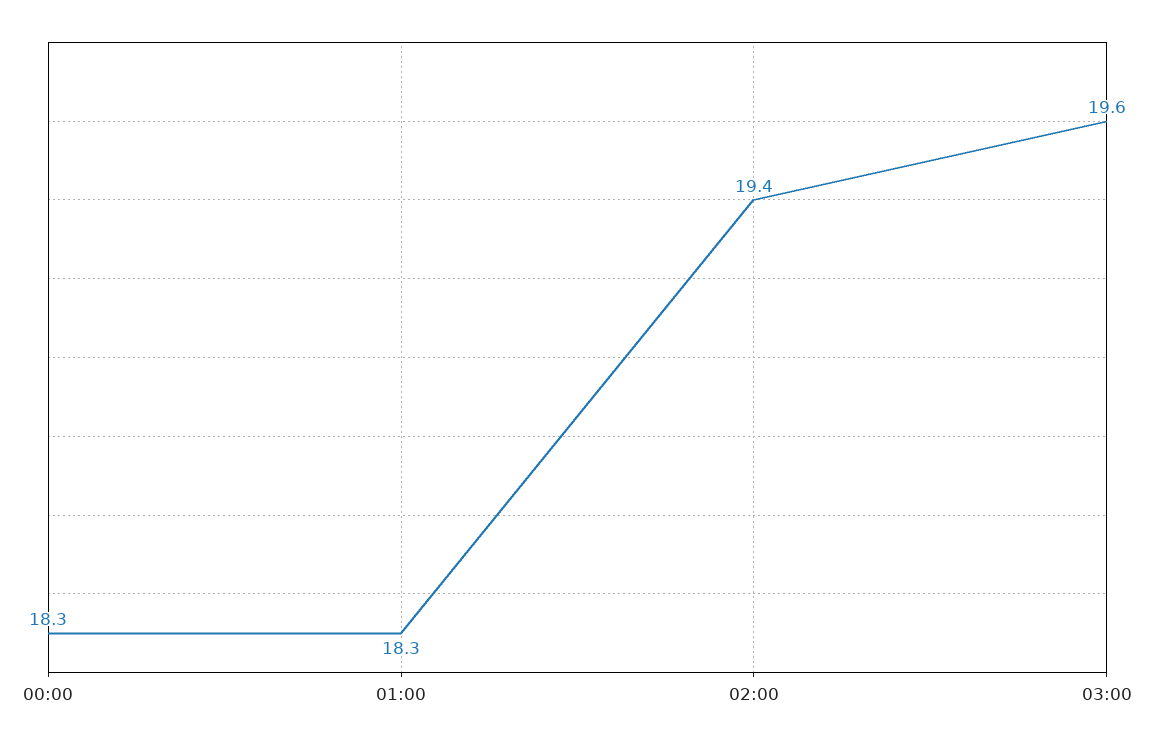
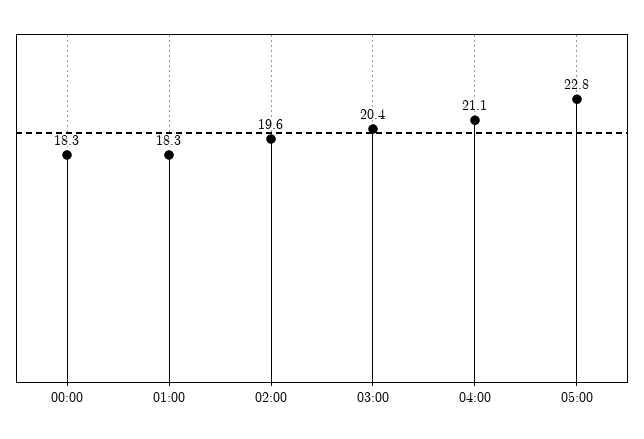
02:00: 19.4 -> 19.6
03:00: 19.6 -> 20.4
04:00: none -> 21.1
05:00: none -> 22.8

